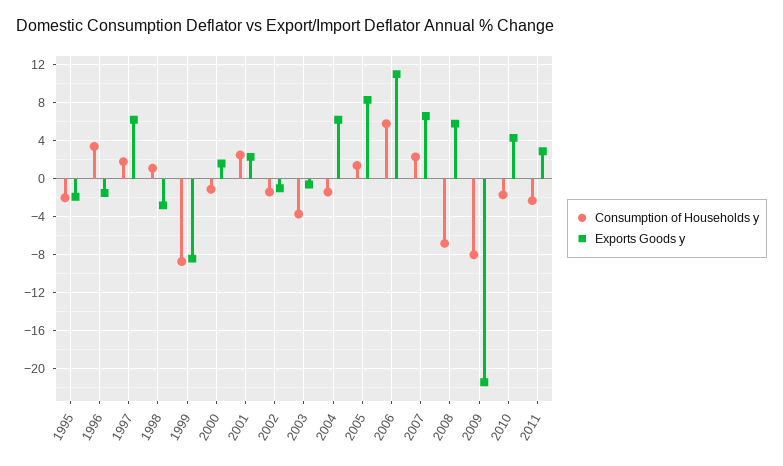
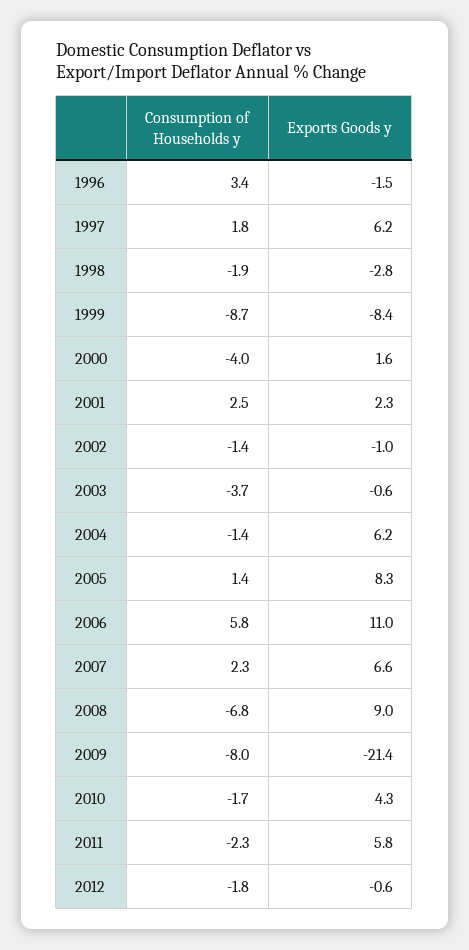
Consumption of Households y, 1995: -2 -> none
Exports Goods y, 1995: -2 -> none
Consumption of Households y, 1998: 1 -> -1.9
Consumption of Households y, 2000: -1 -> -4
Exports Goods y, 2008: 6 -> 9
Exports Goods y, 2011: 3 -> 5.8
Consumption of Households y, 2012: none -> -1.8
Exports Goods y, 2012: none -> -0.6

